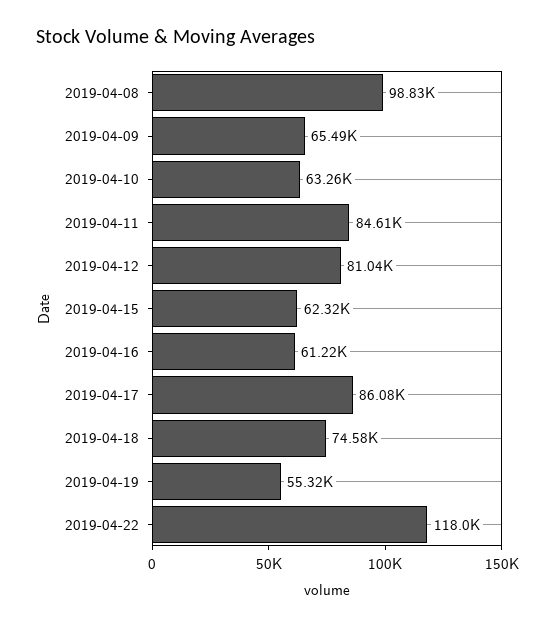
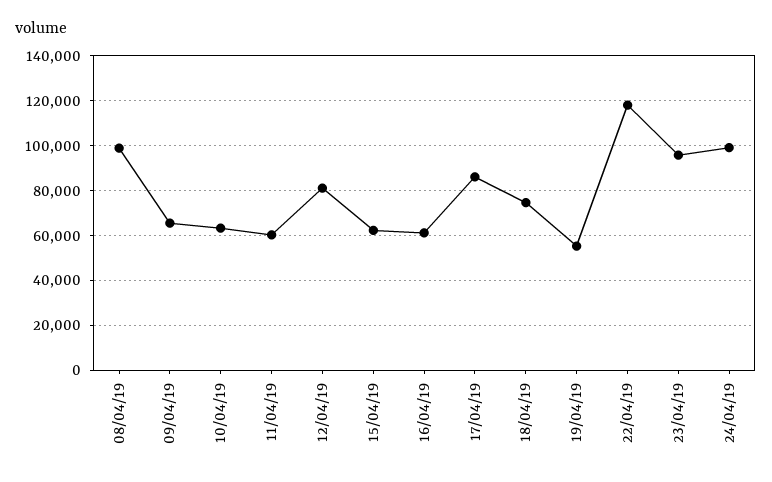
2019-04-11: 84610 -> 60000
23/04/19: none -> 95000
24/04/19: none -> 100000

